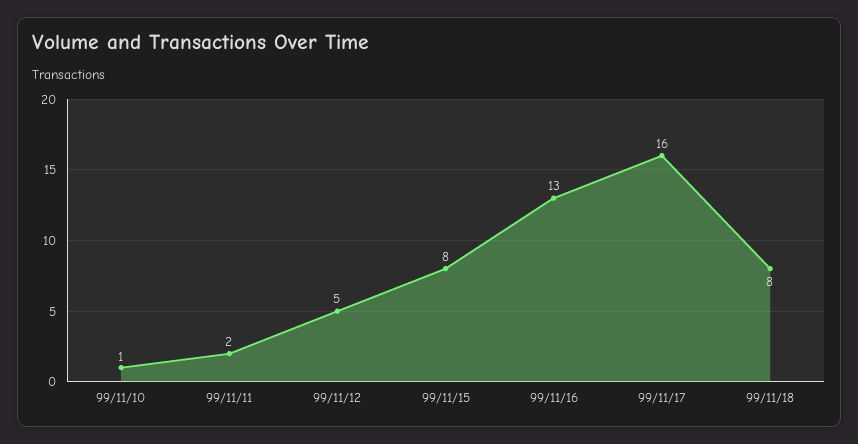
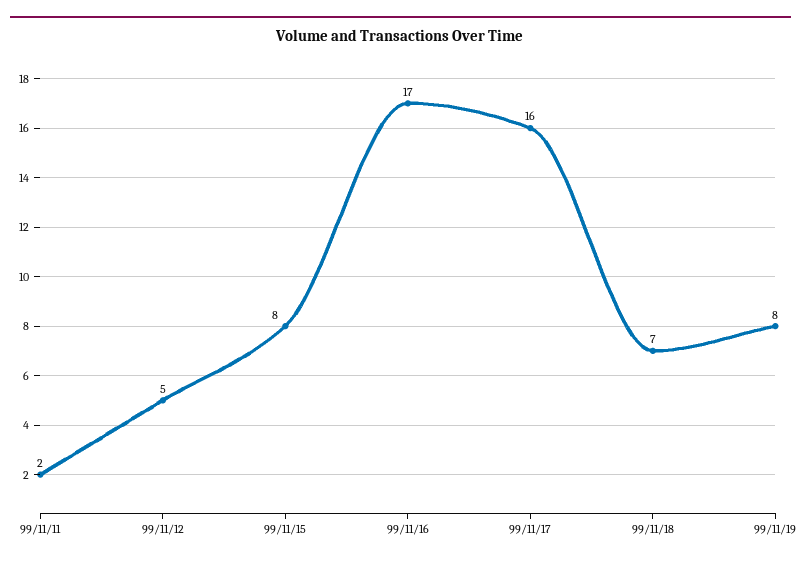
99/11/10: 1 -> none
99/11/16: 13 -> 17
99/11/18: 8 -> 7
99/11/19: none -> 8

